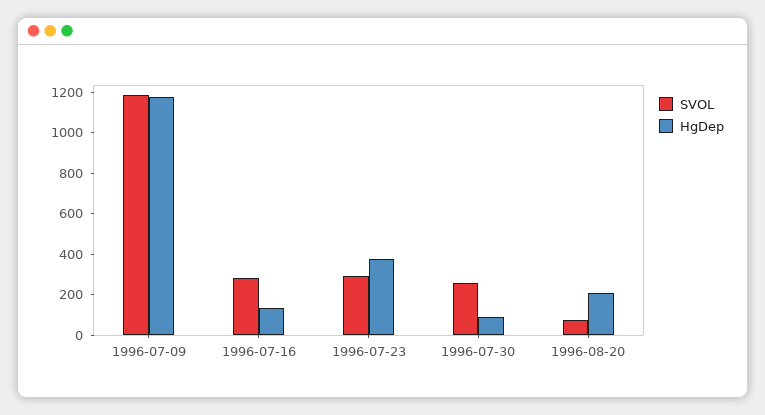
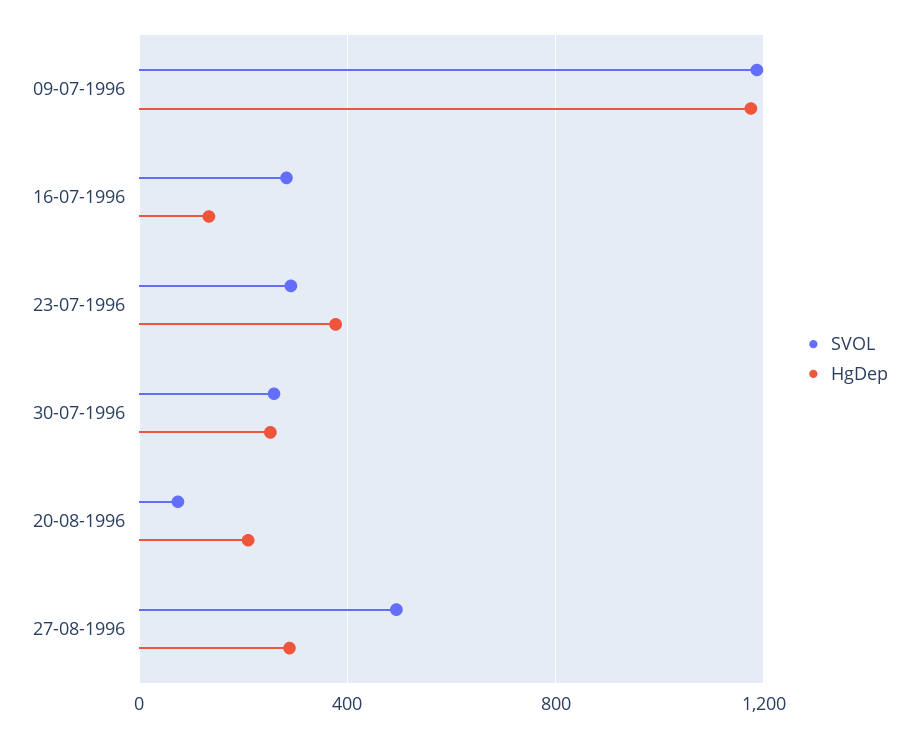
HgDep, 1996-07-30: 100 -> 250
SVOL, 27-08-1996: none -> 500
HgDep, 27-08-1996: none -> 300

